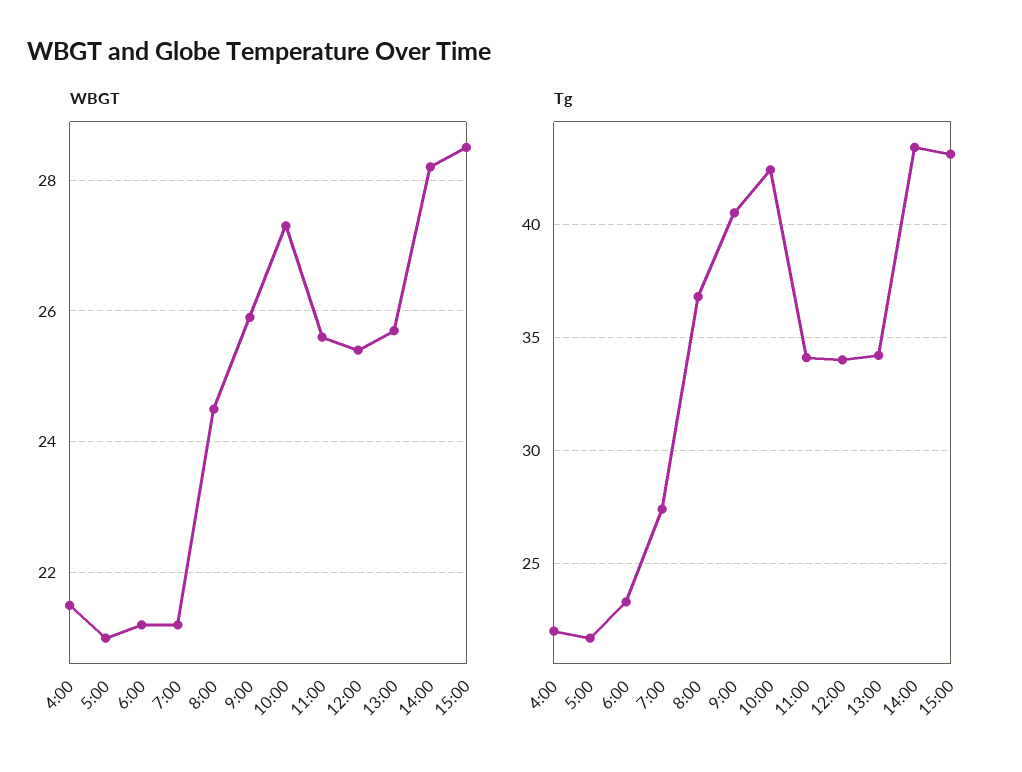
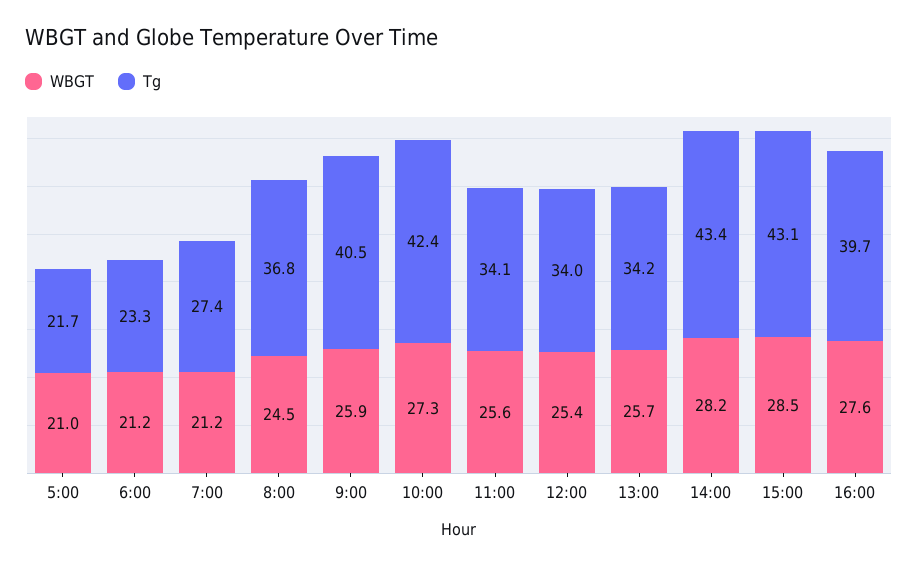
WBGT, 4:00: 21.5 -> none
Tg, 4:00: 22 -> none
WBGT, 16:00: none -> 27.6
Tg, 16:00: none -> 39.7

